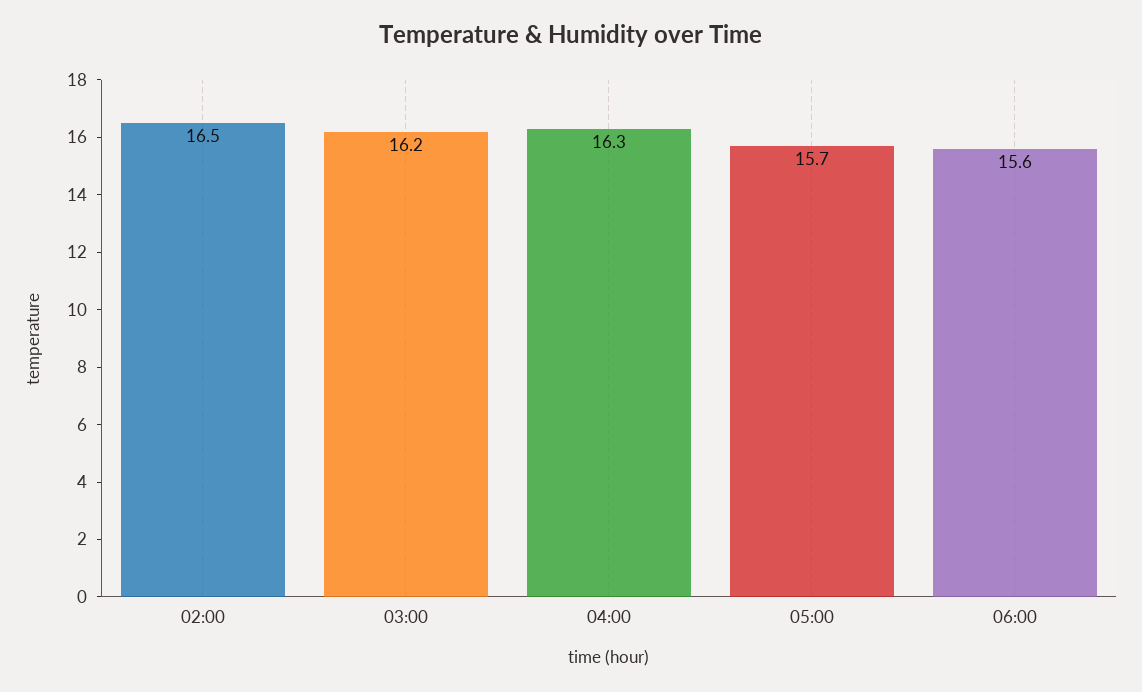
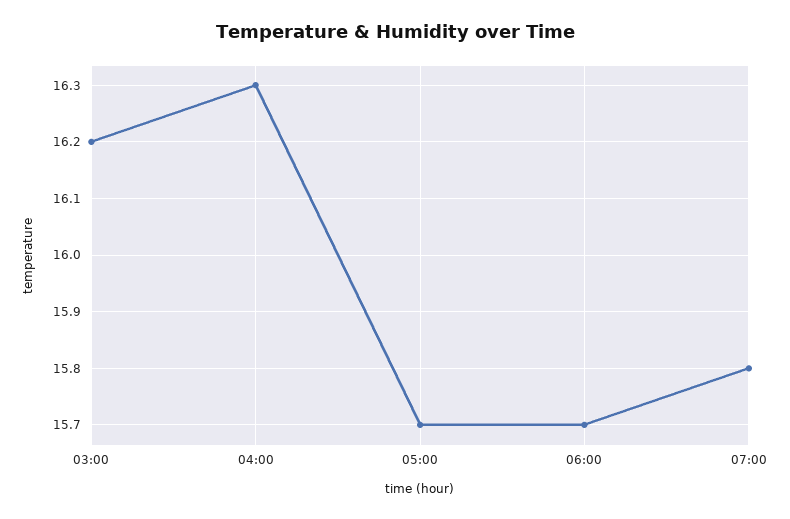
02:00: 16.5 -> none
06:00: 15.6 -> 15.7
07:00: none -> 15.8

